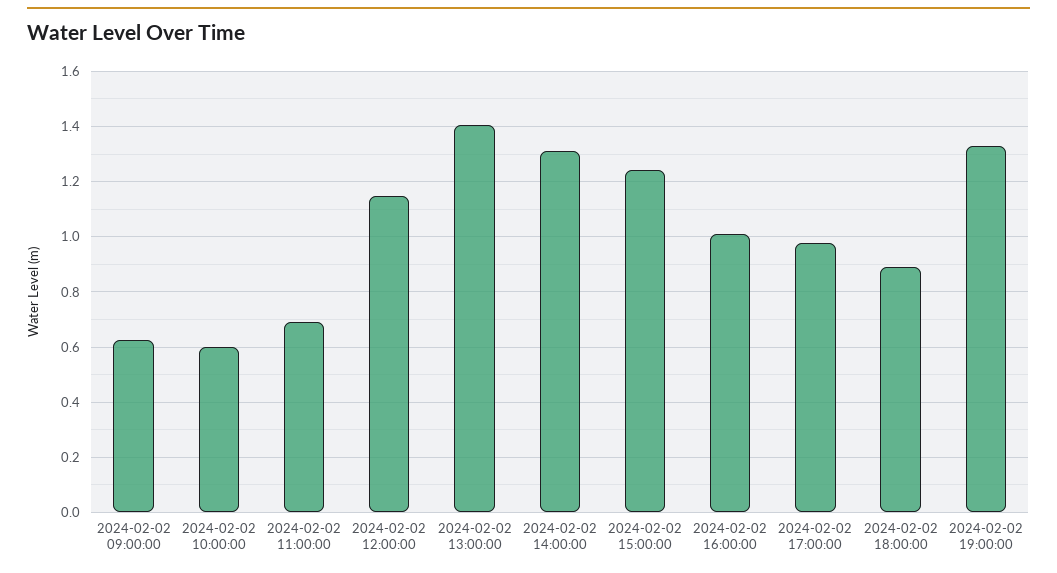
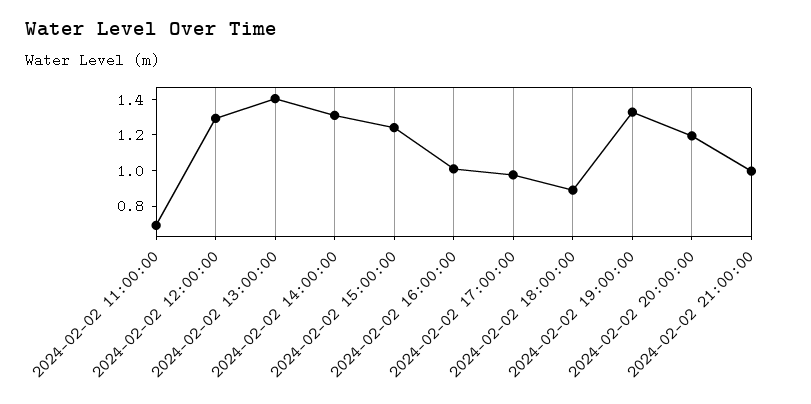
2024-02-02 09:00:00: 0.625 -> none
2024-02-02 10:00:00: 0.6 -> none
2024-02-02 12:00:00: 1.15 -> 1.3
2024-02-02 20:00:00: none -> 1.2
2024-02-02 21:00:00: none -> 1

